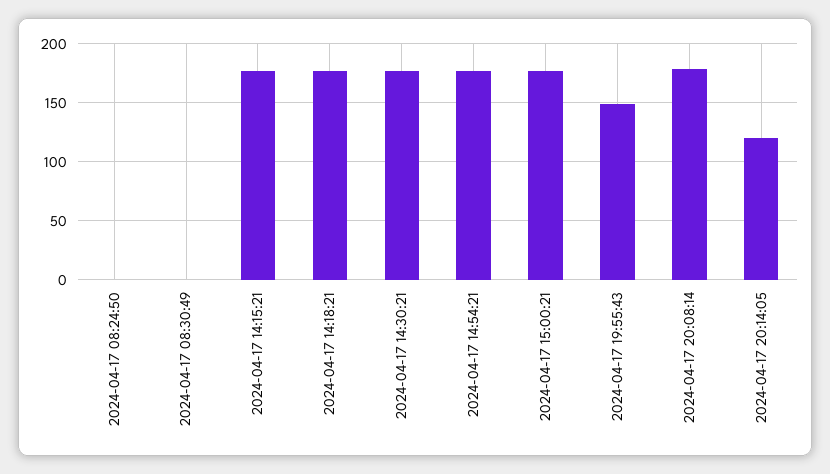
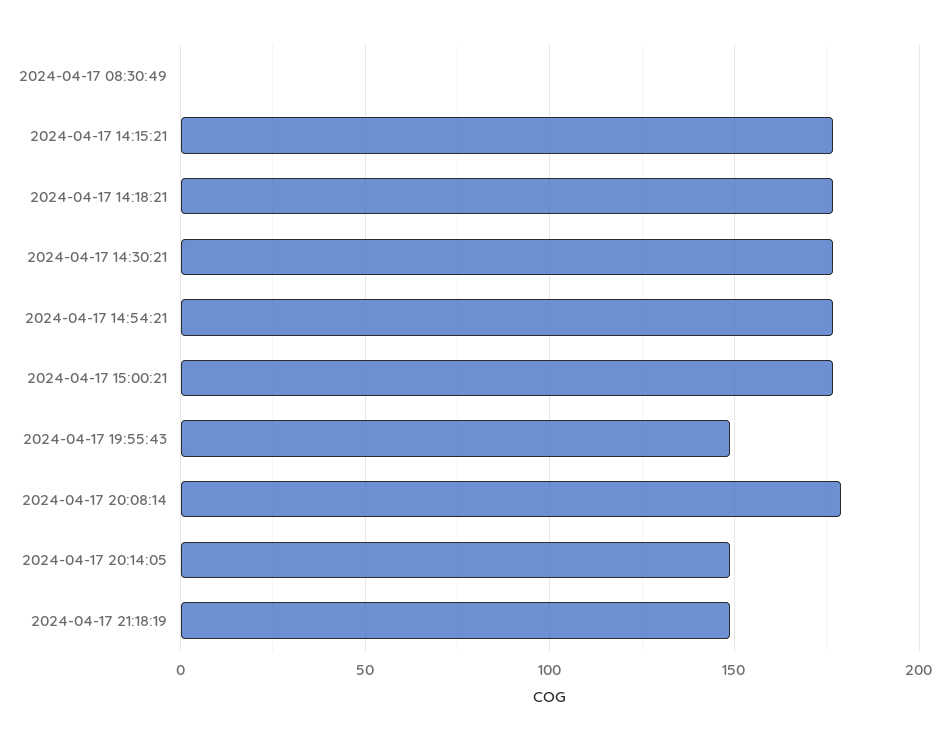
2024-04-17 08:24:50: 0 -> none
2024-04-17 20:14:05: 120 -> 150
2024-04-17 21:18:19: none -> 150

